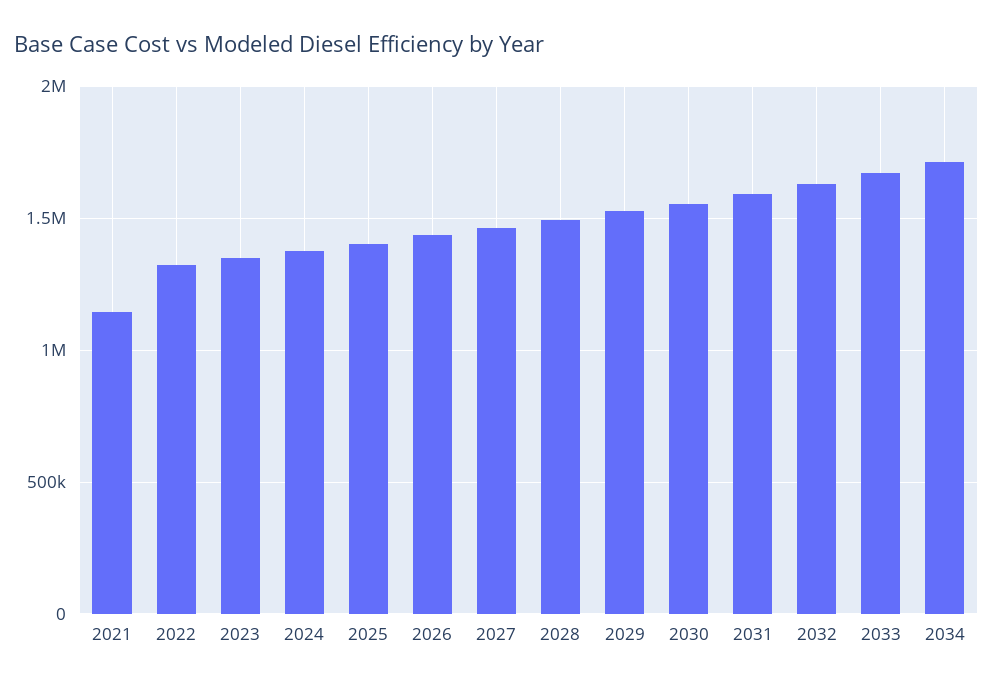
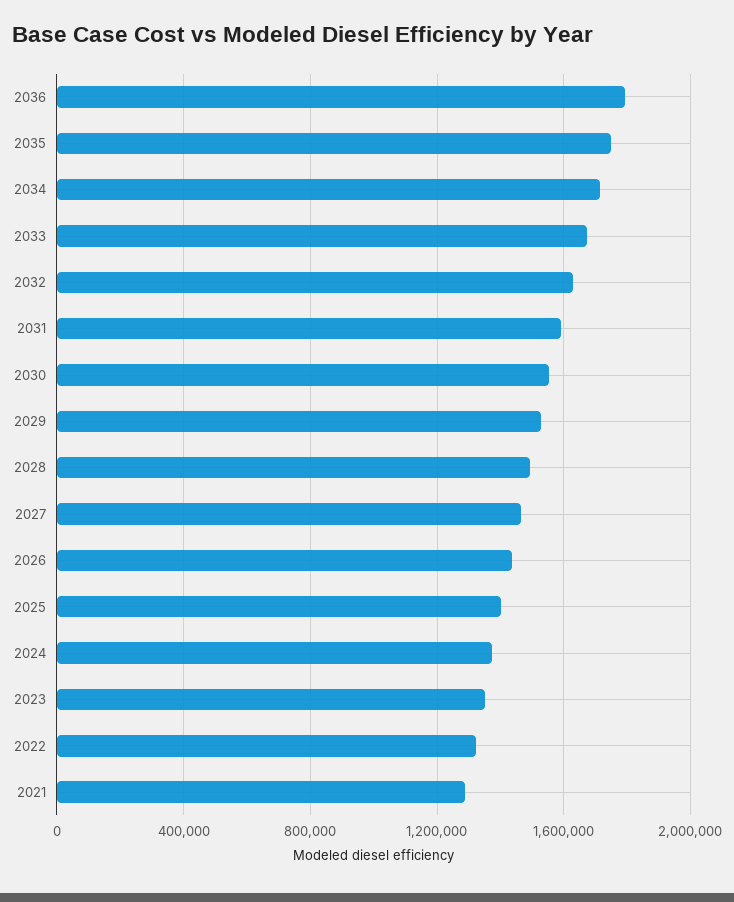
2021: 1150000 -> 1300000
2036: none -> 1800000
2035: none -> 1750000

